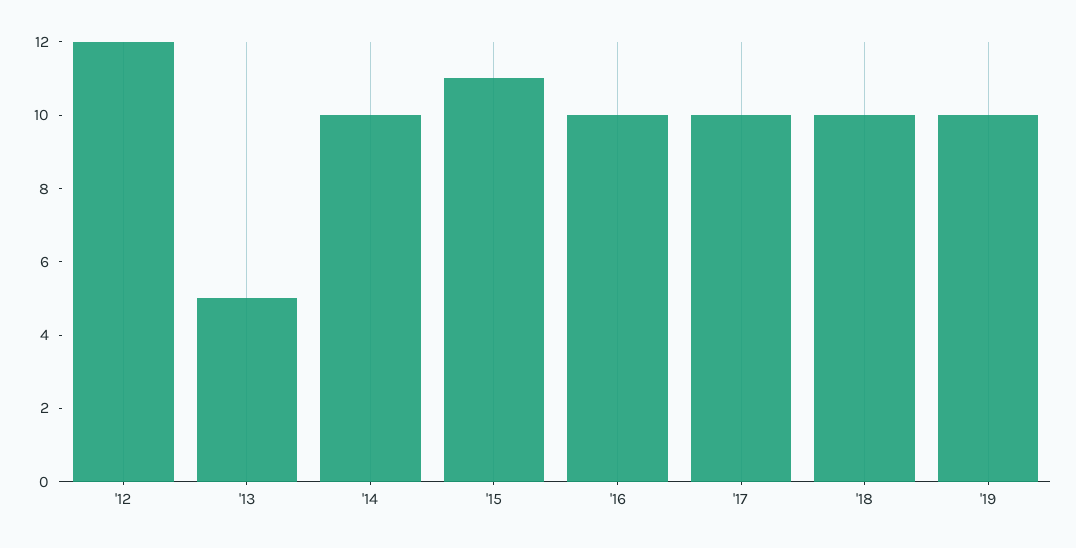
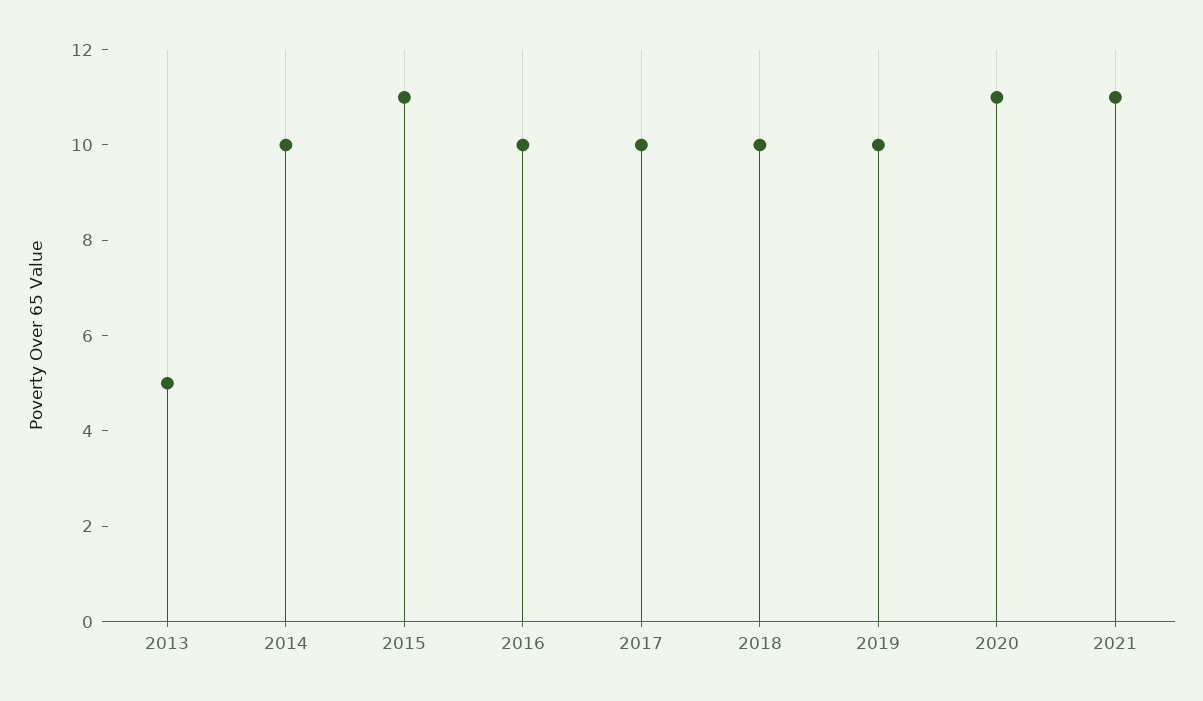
'12: 12 -> none
2020: none -> 11
2021: none -> 11

